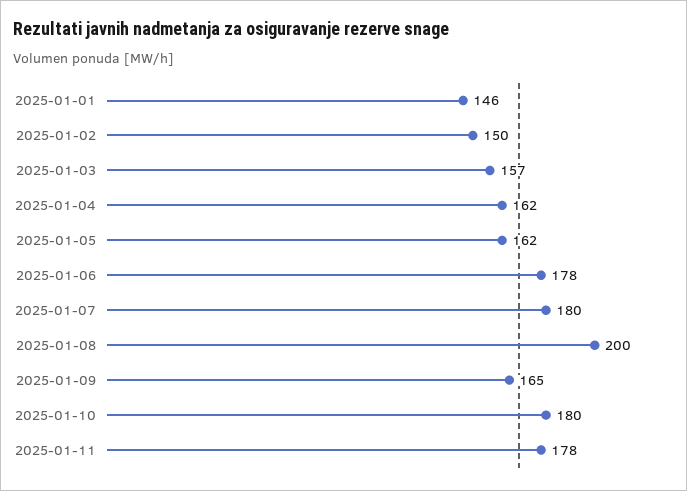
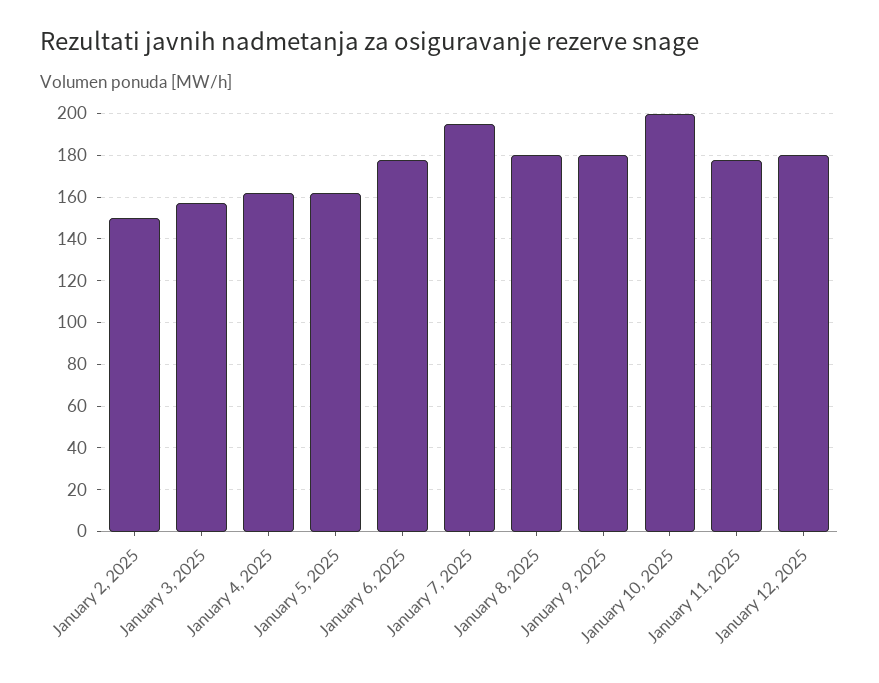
2025-01-01: 146 -> none
2025-01-07: 180 -> 195
2025-01-08: 200 -> 180
2025-01-09: 165 -> 180
2025-01-10: 180 -> 200
January 12, 2025: none -> 180

